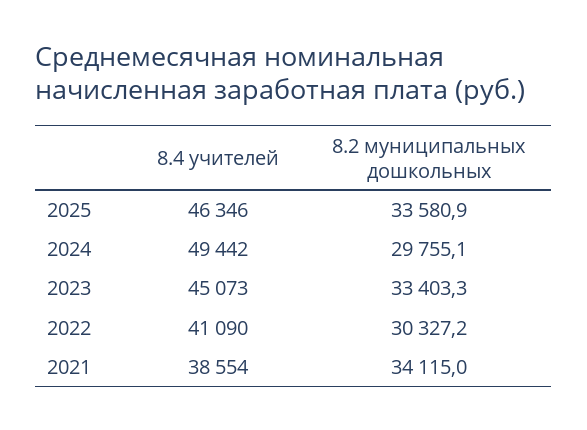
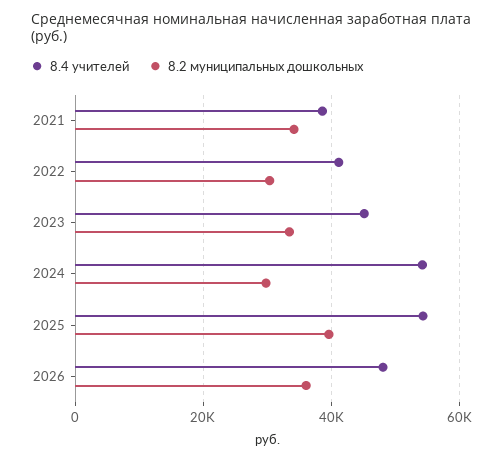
8.4 учителей, 2025: 46346 -> 54000
8.2 муниципальных дошкольных, 2025: 33580.9 -> 40000
8.4 учителей, 2024: 49442 -> 54000
8.4 учителей, 2026: none -> 48000
8.2 муниципальных дошкольных, 2026: none -> 36000

